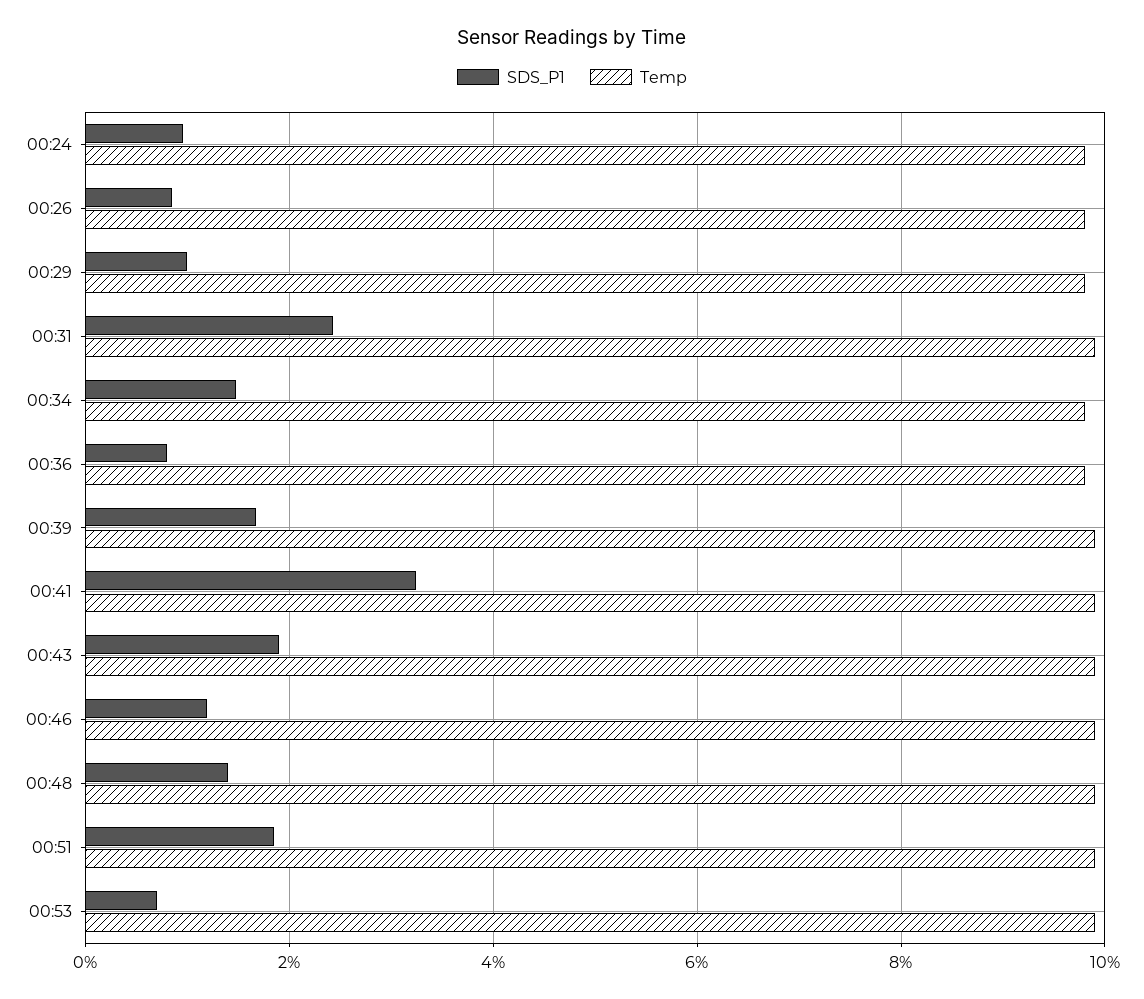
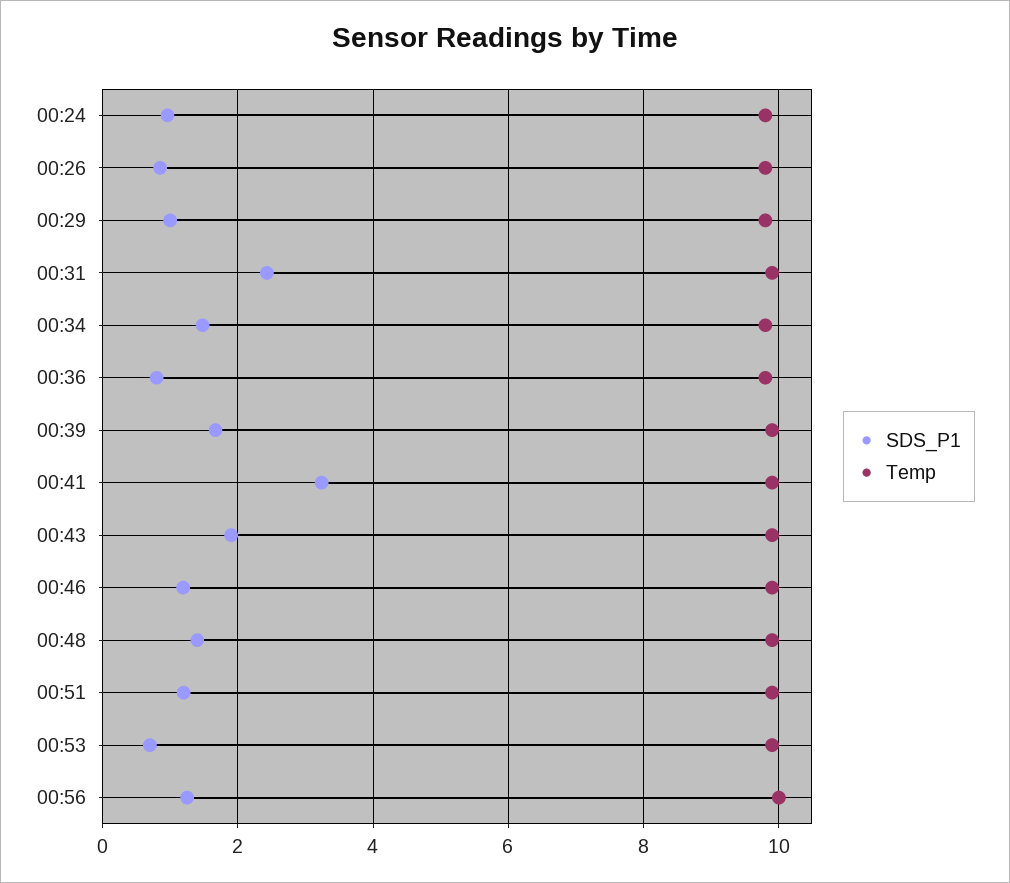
SDS_P1, 00:51: 1.8 -> 1.2
SDS_P1, 00:56: none -> 1.2
Temp, 00:56: none -> 10

